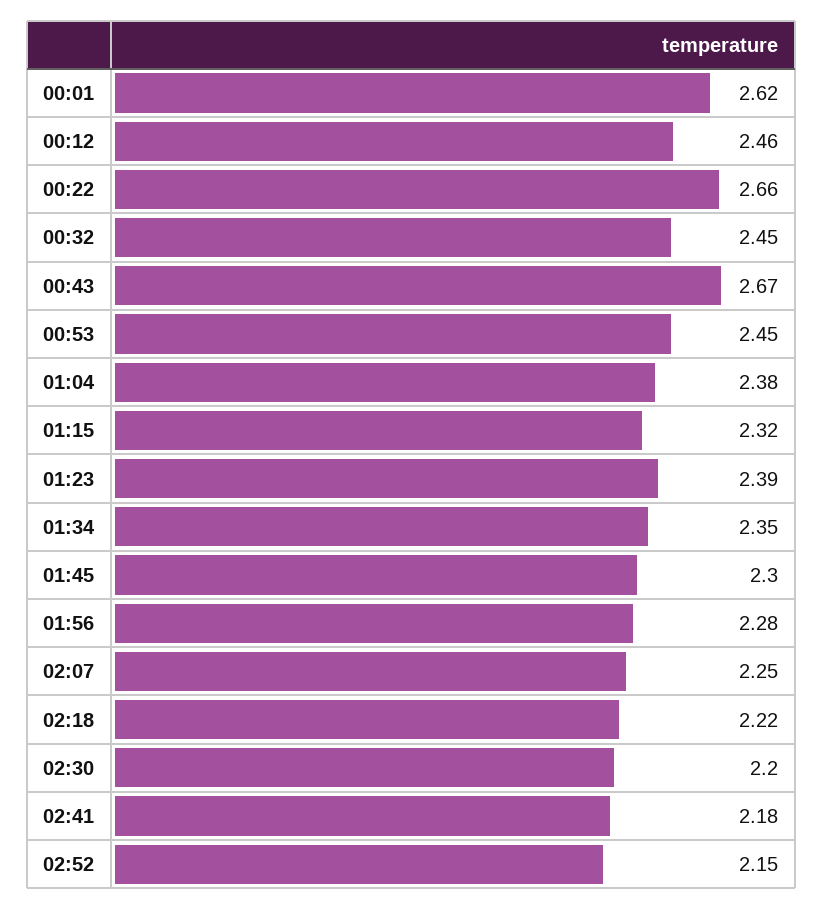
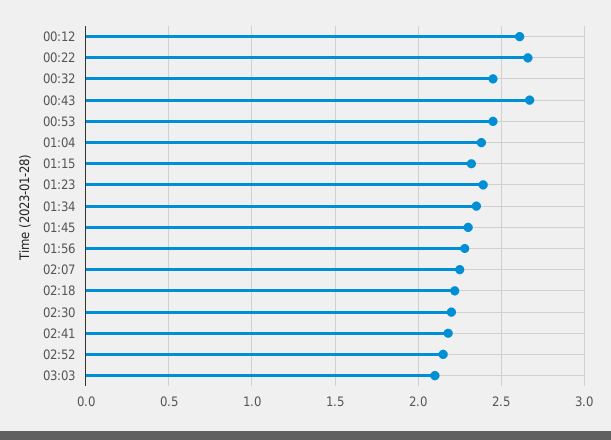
00:01: 2.62 -> none
00:12: 2.46 -> 2.6
03:03: none -> 2.1

